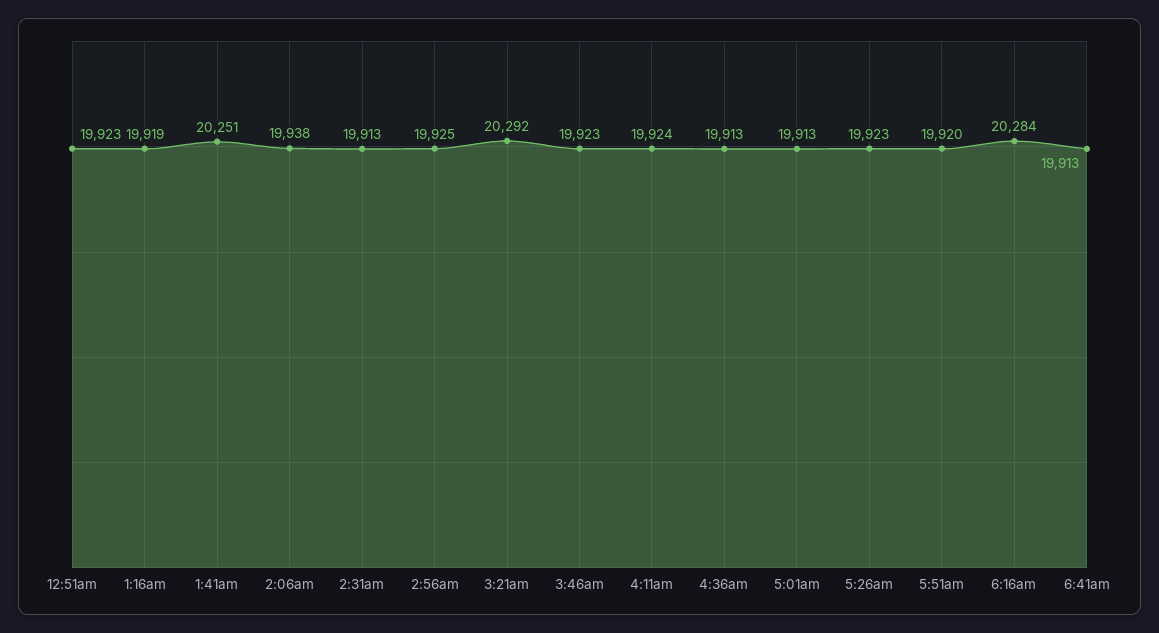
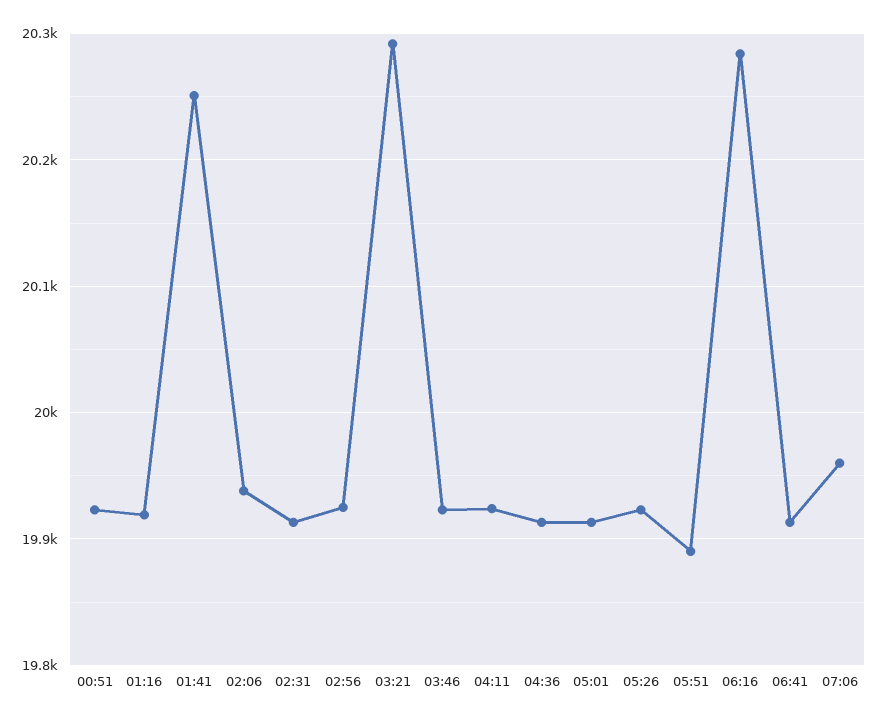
5:51am: 19920 -> 19890
07:06: none -> 19960

